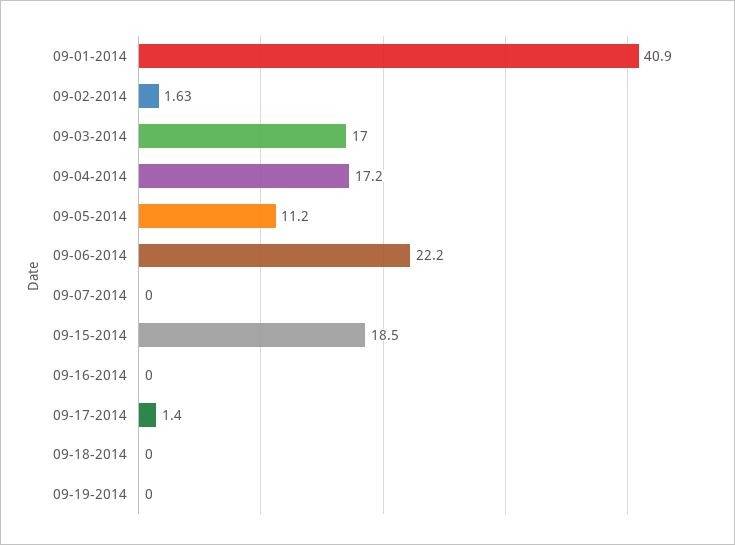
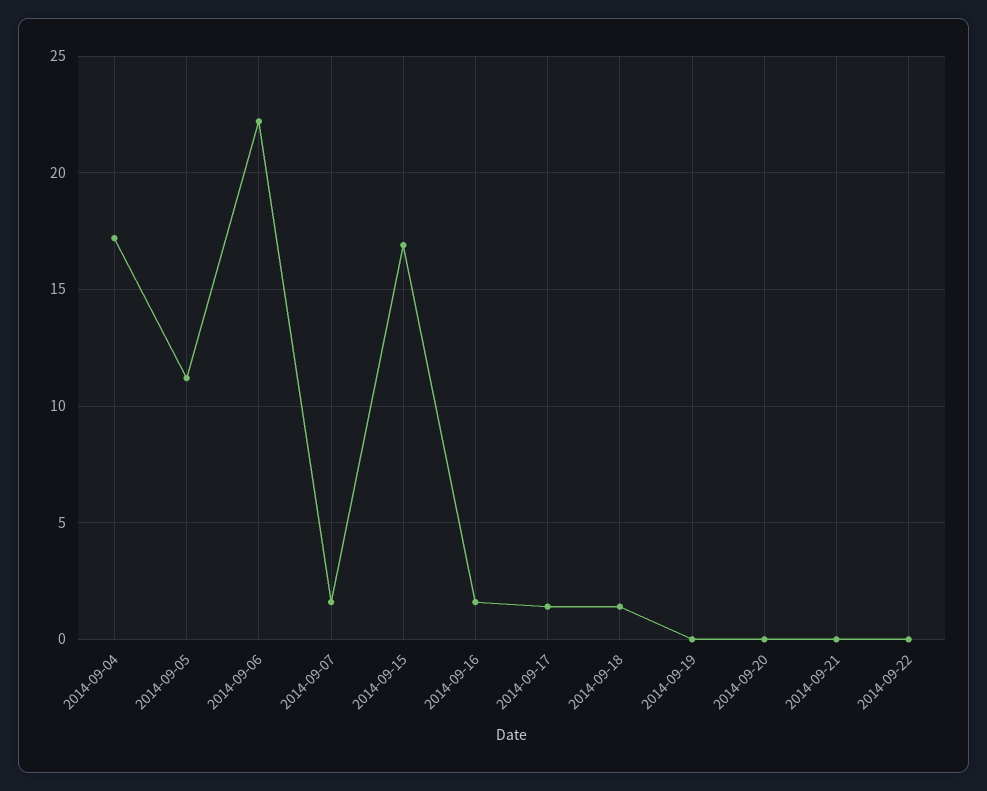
09-01-2014: 40.9 -> none
09-02-2014: 1.63 -> none
09-03-2014: 17 -> none
09-07-2014: 0 -> 1.5
09-15-2014: 18.5 -> 17
09-16-2014: 0 -> 1.5
09-18-2014: 0 -> 1.5
2014-09-20: none -> 0
2014-09-21: none -> 0
2014-09-22: none -> 0

